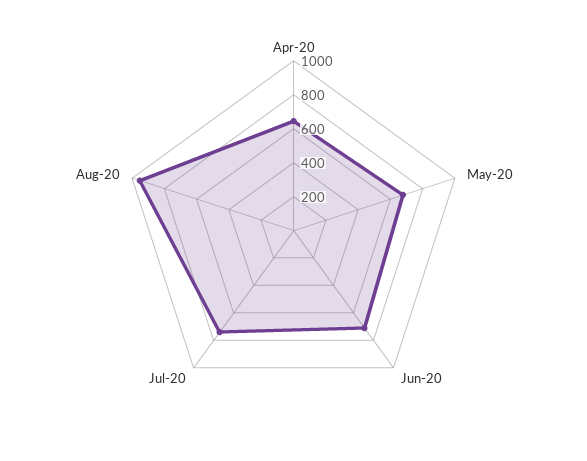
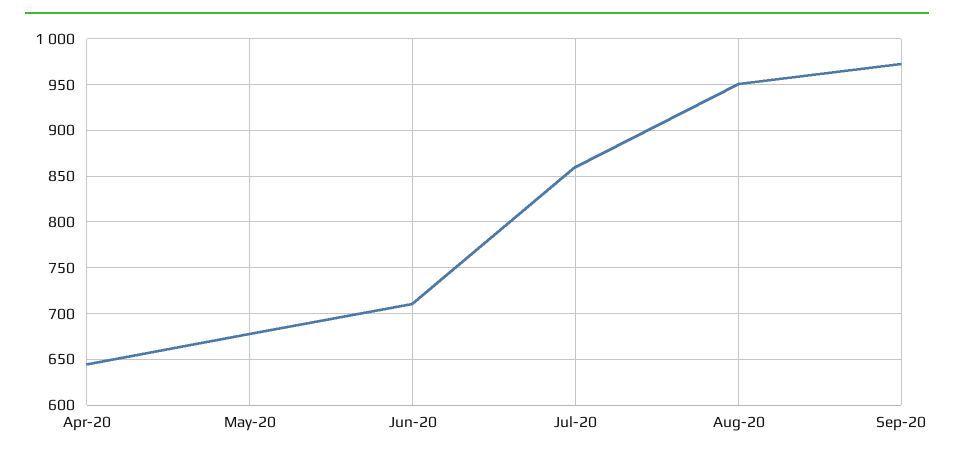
Jul-20: 750 -> 860
Sep-20: none -> 970

